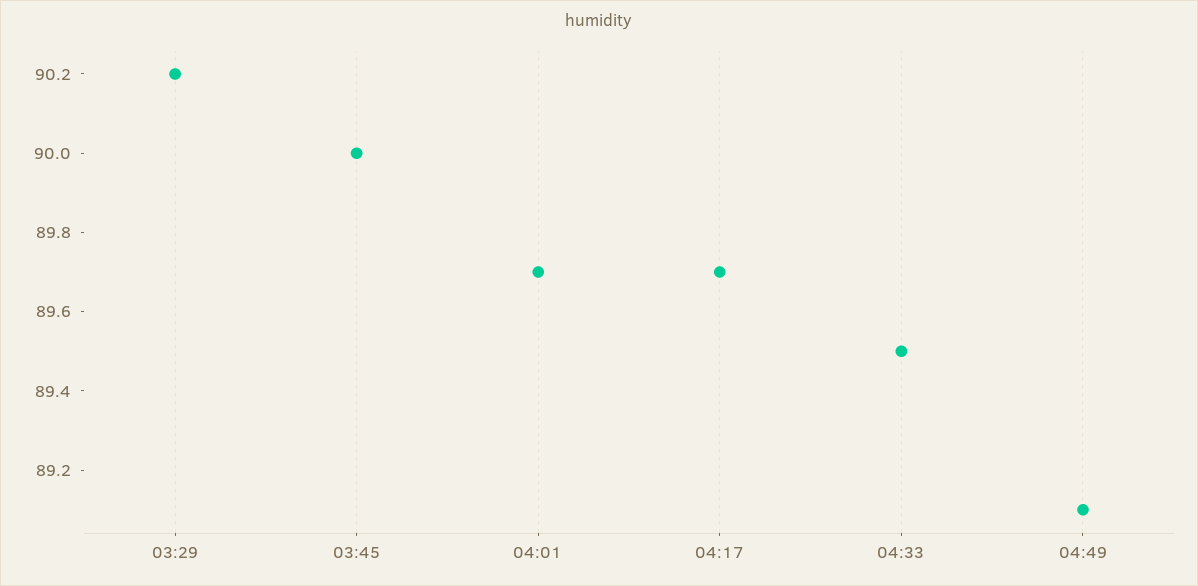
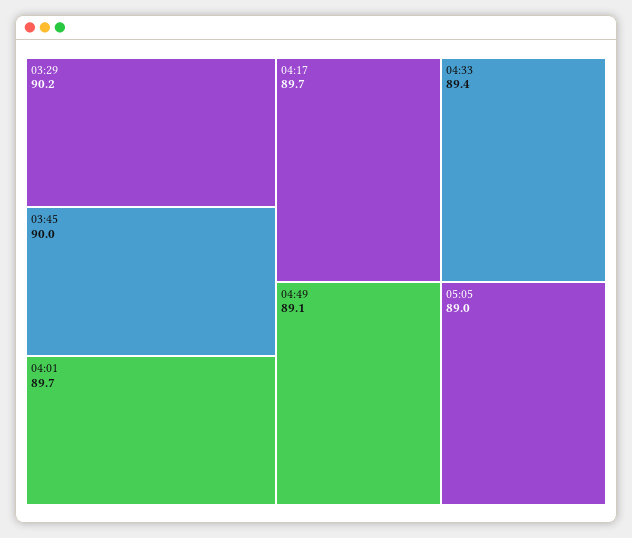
04:33: 89.5 -> 89.4
05:05: none -> 89

